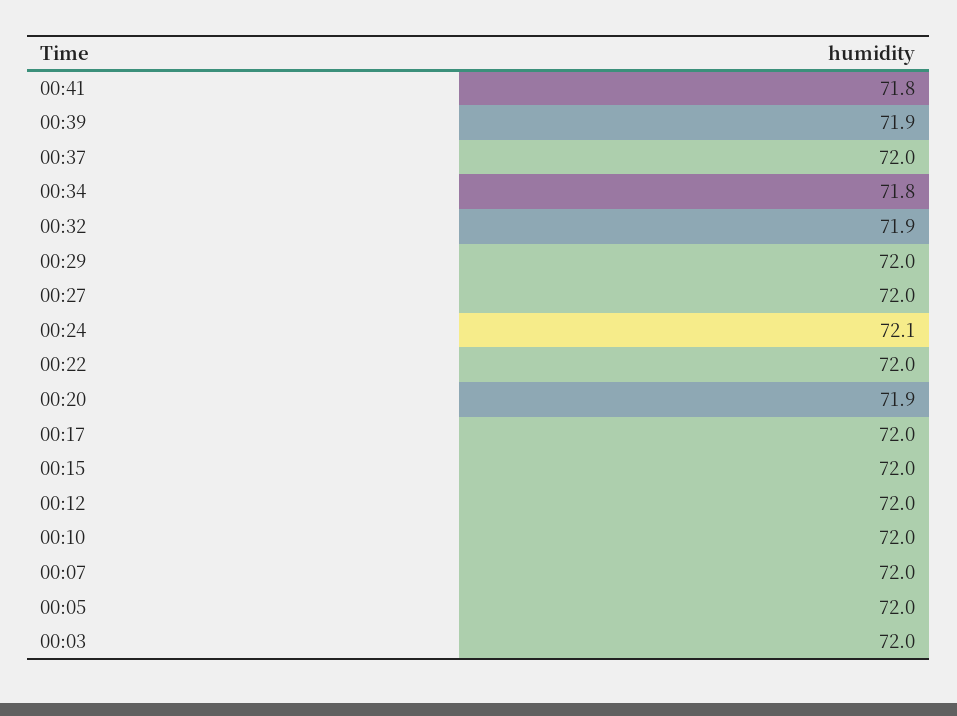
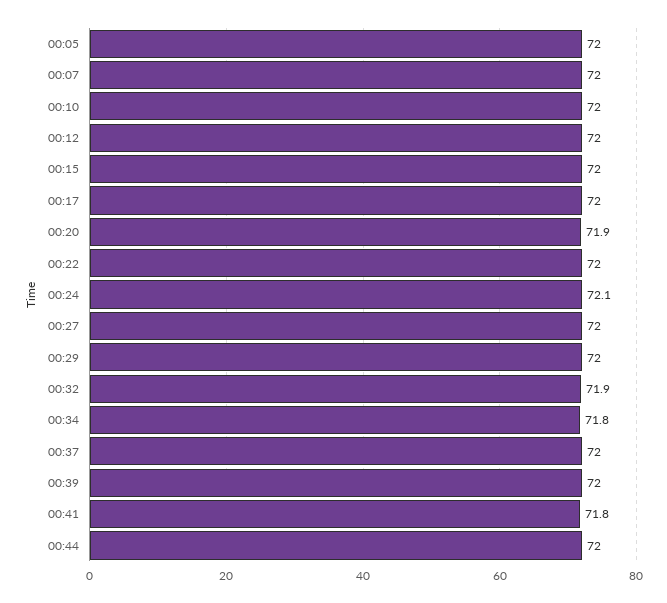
00:39: 71.9 -> 72
00:03: 72 -> none
00:44: none -> 72

